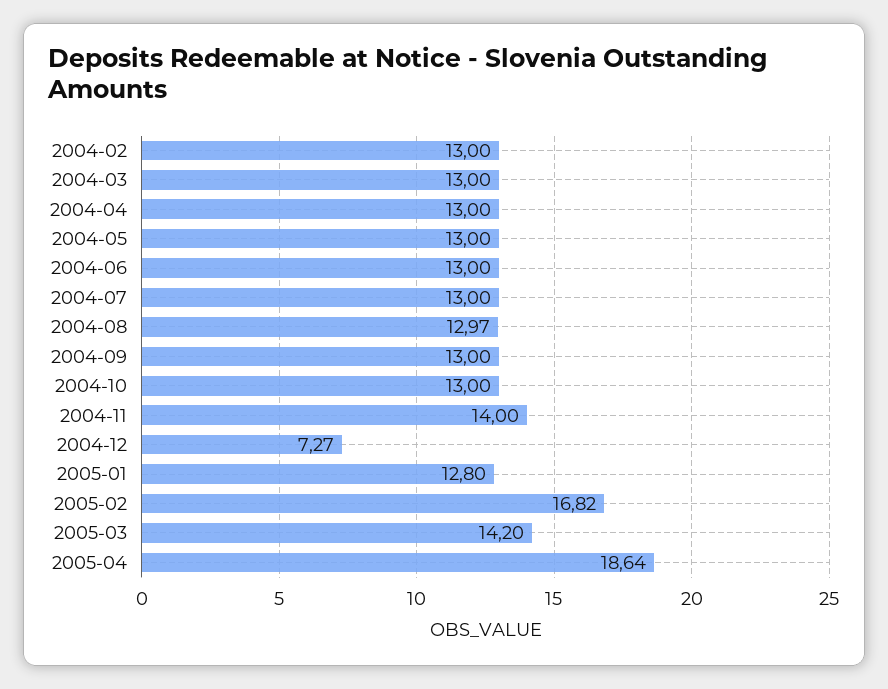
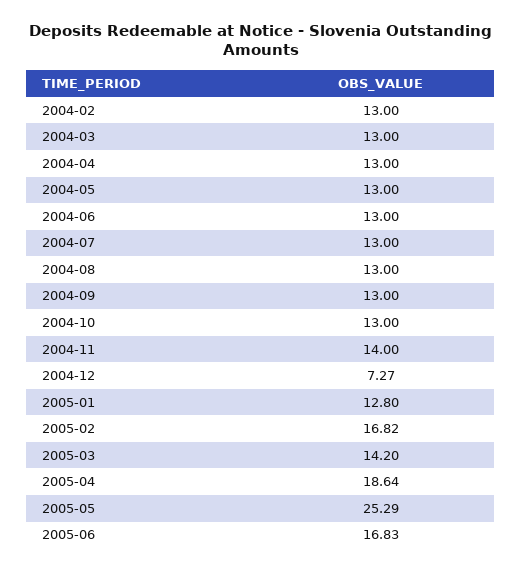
2004-08: 12.97 -> 13
2005-05: none -> 25.29
2005-06: none -> 16.83

